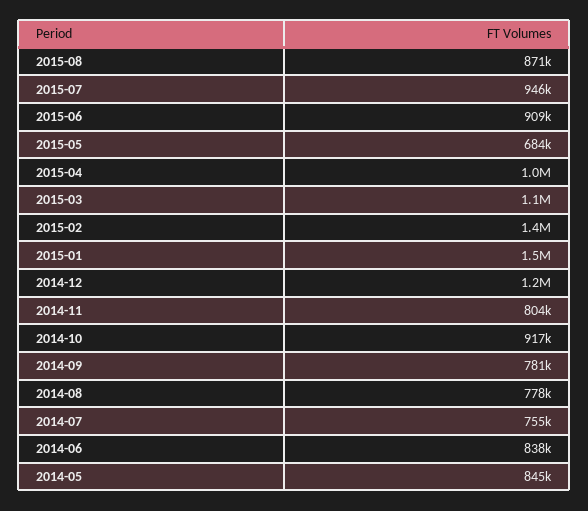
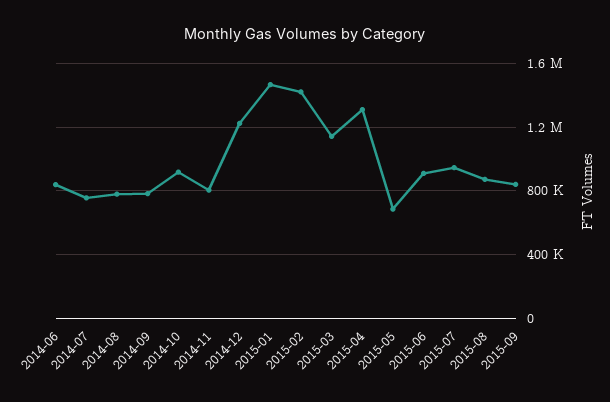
2015-04: 1000000 -> 1300000
2014-05: 845000 -> none
2015-09: none -> 850000

